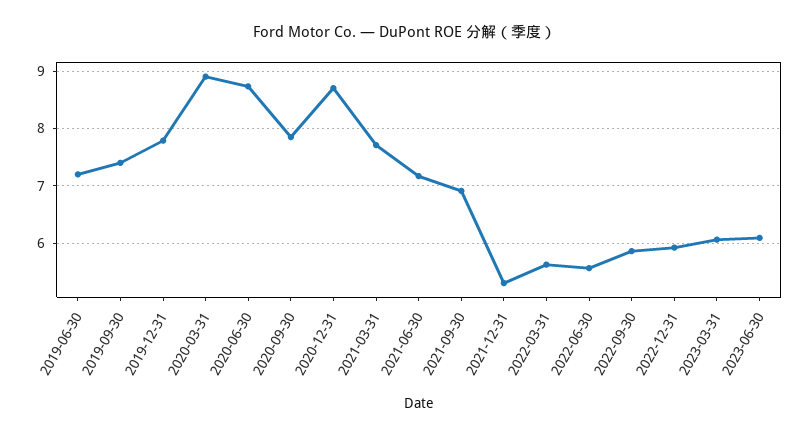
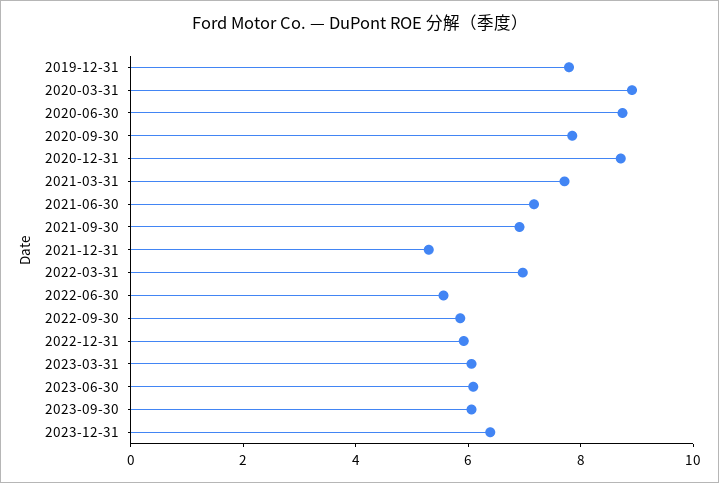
2019-06-30: 7.2 -> none
2019-09-30: 7.4 -> none
2022-03-31: 5.6 -> 7
2023-09-30: none -> 6
2023-12-31: none -> 6.5

